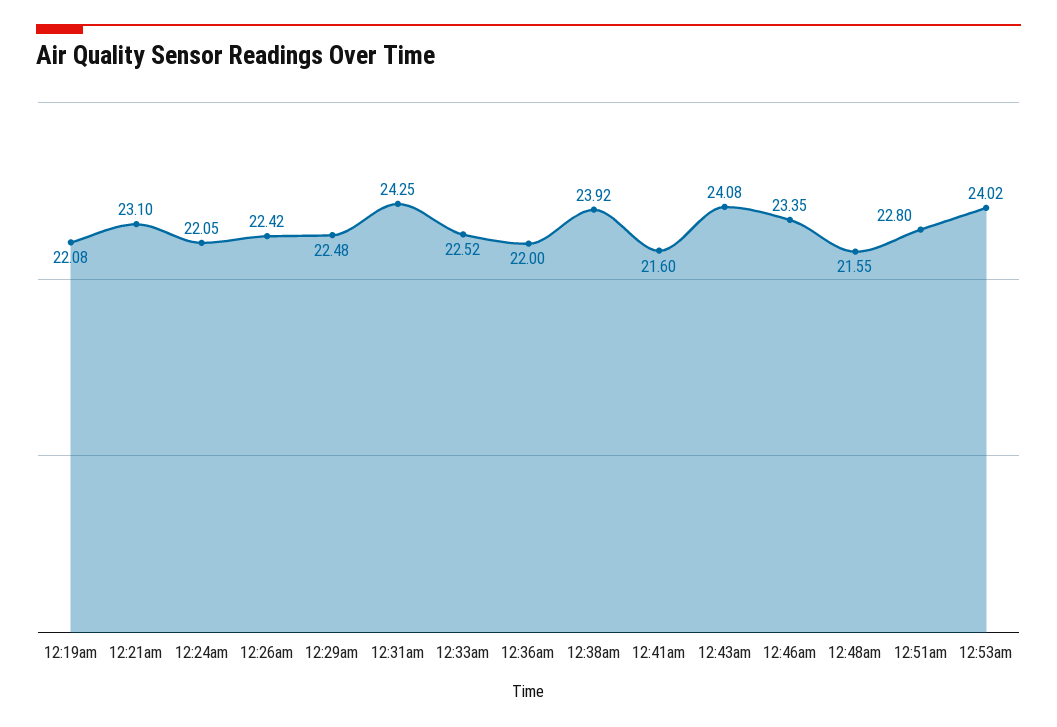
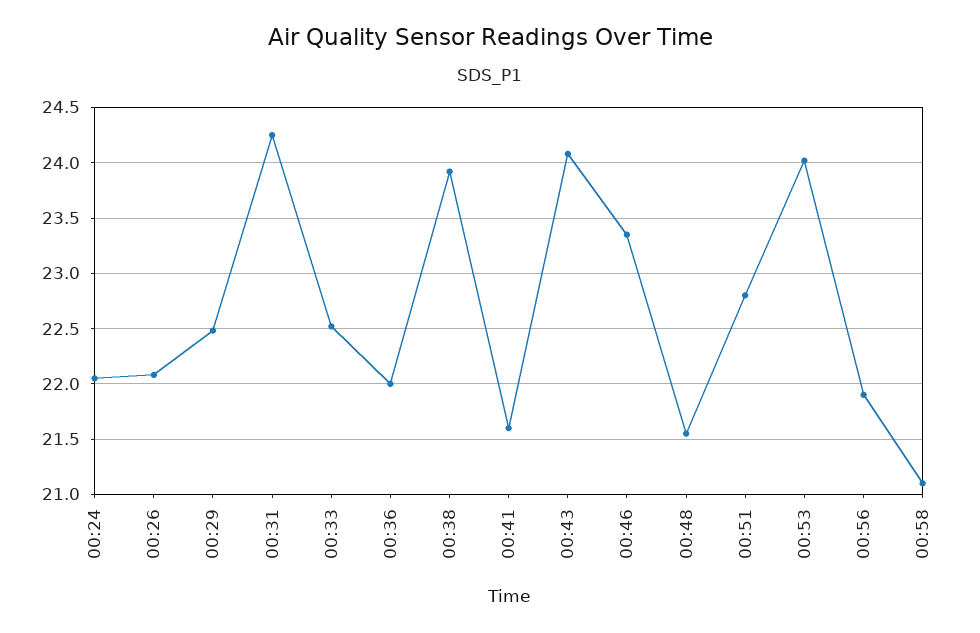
12:19am: 22.08 -> none
12:21am: 23.1 -> none
12:26am: 22.42 -> 22.1
00:56: none -> 21.9
00:58: none -> 21.1

